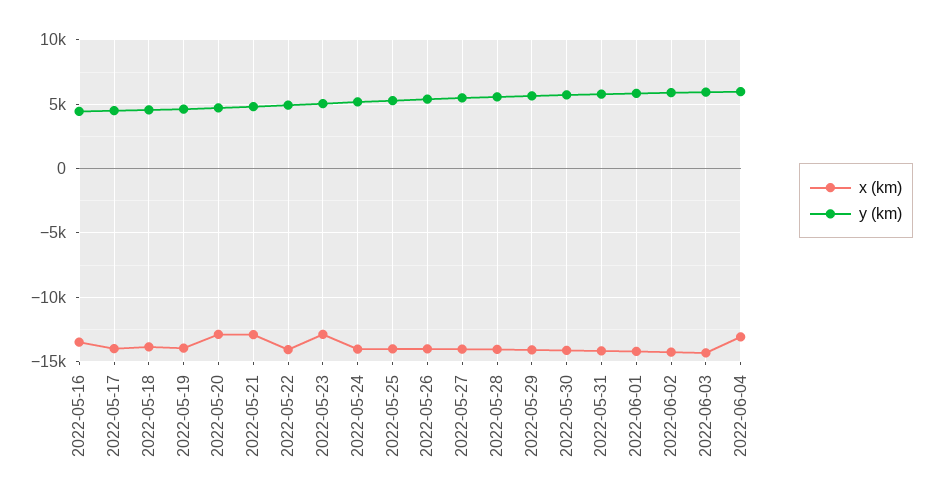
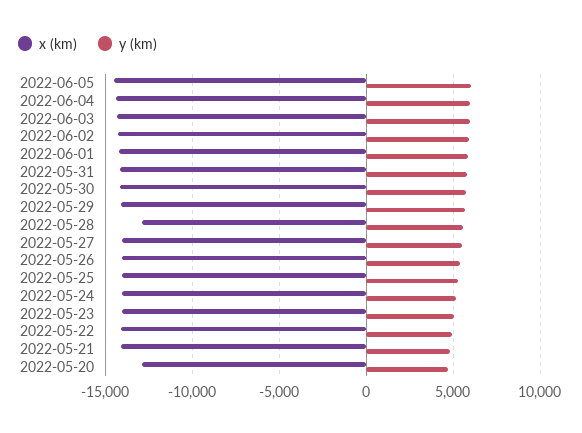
x (km), 2022-05-16: -13500 -> none
y (km), 2022-05-16: 4500 -> none
x (km), 2022-05-17: -14000 -> none
y (km), 2022-05-17: 4500 -> none
x (km), 2022-05-18: -14000 -> none
y (km), 2022-05-18: 4500 -> none
x (km), 2022-05-19: -14000 -> none
y (km), 2022-05-19: 4500 -> none
x (km), 2022-05-21: -13000 -> -14000
x (km), 2022-05-23: -13000 -> -14000
x (km), 2022-05-28: -14000 -> -13000
x (km), 2022-06-04: -13000 -> -14500
x (km), 2022-06-05: none -> -14500
y (km), 2022-06-05: none -> 6000

